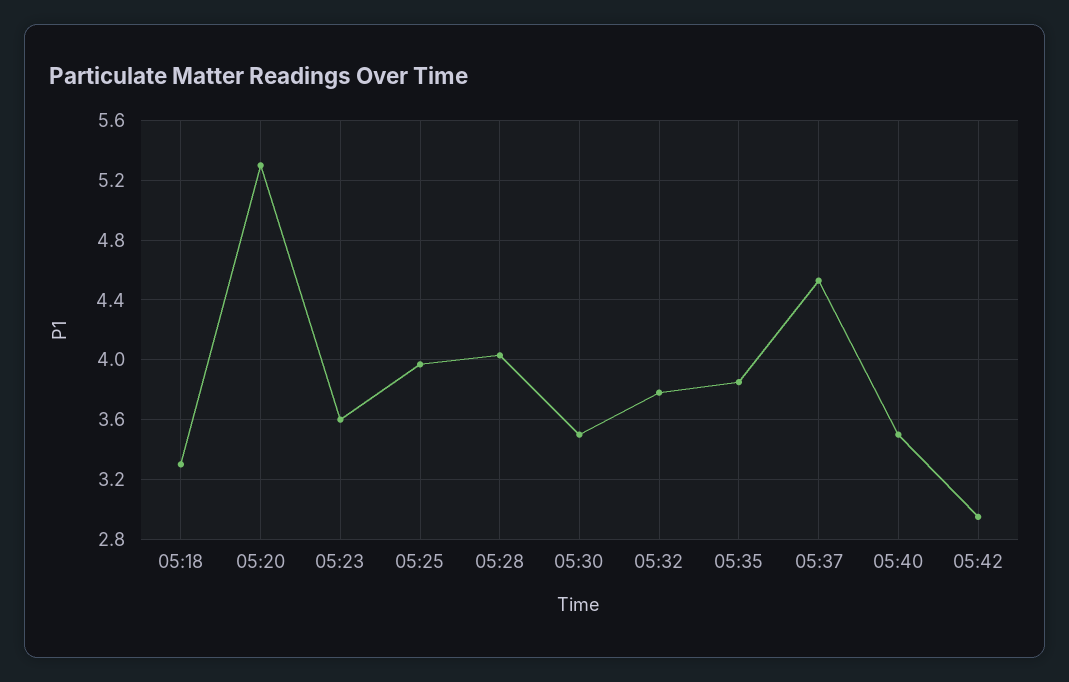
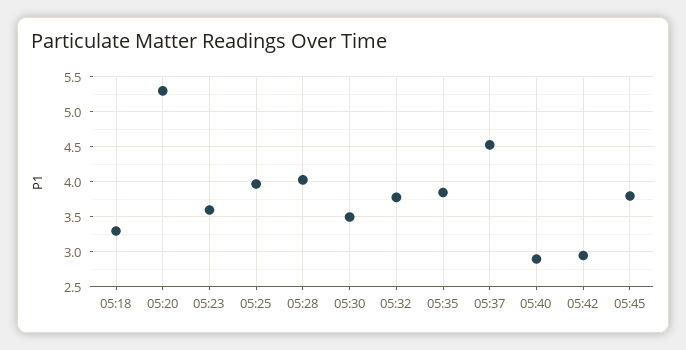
05:40: 3.5 -> 2.9
05:45: none -> 3.8

